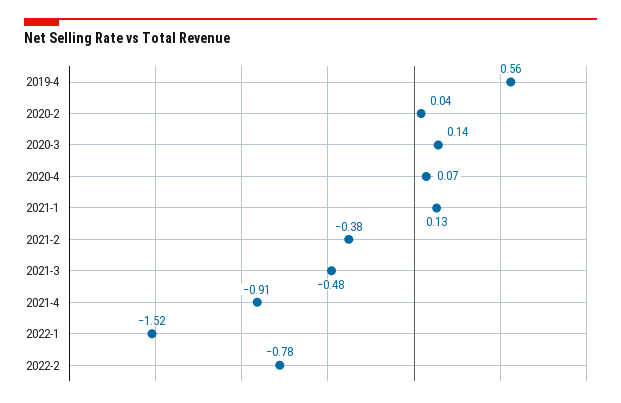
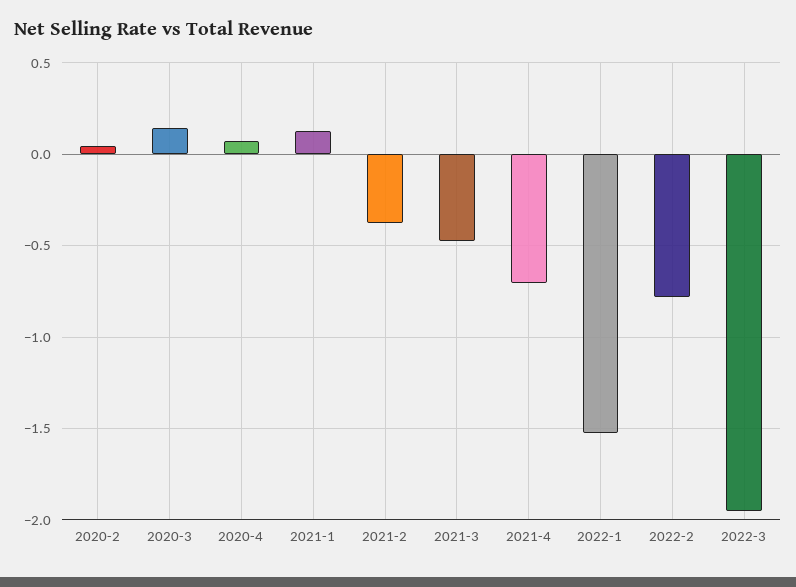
2019-4: 0.56 -> none
2021-4: -0.91 -> -0.7
2022-3: none -> -1.95

